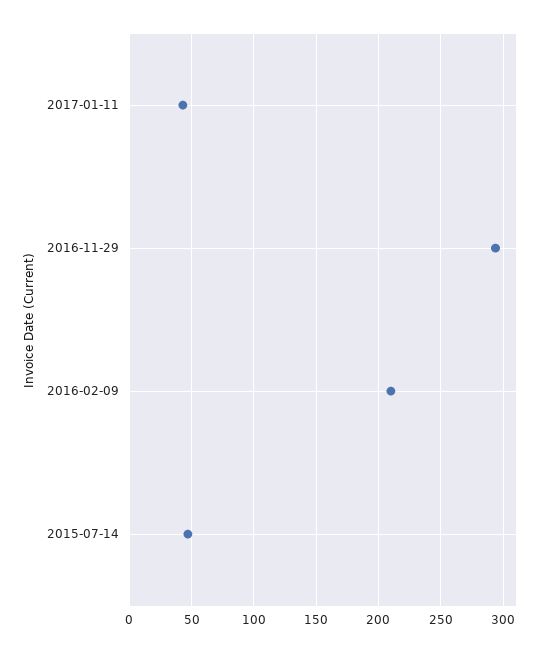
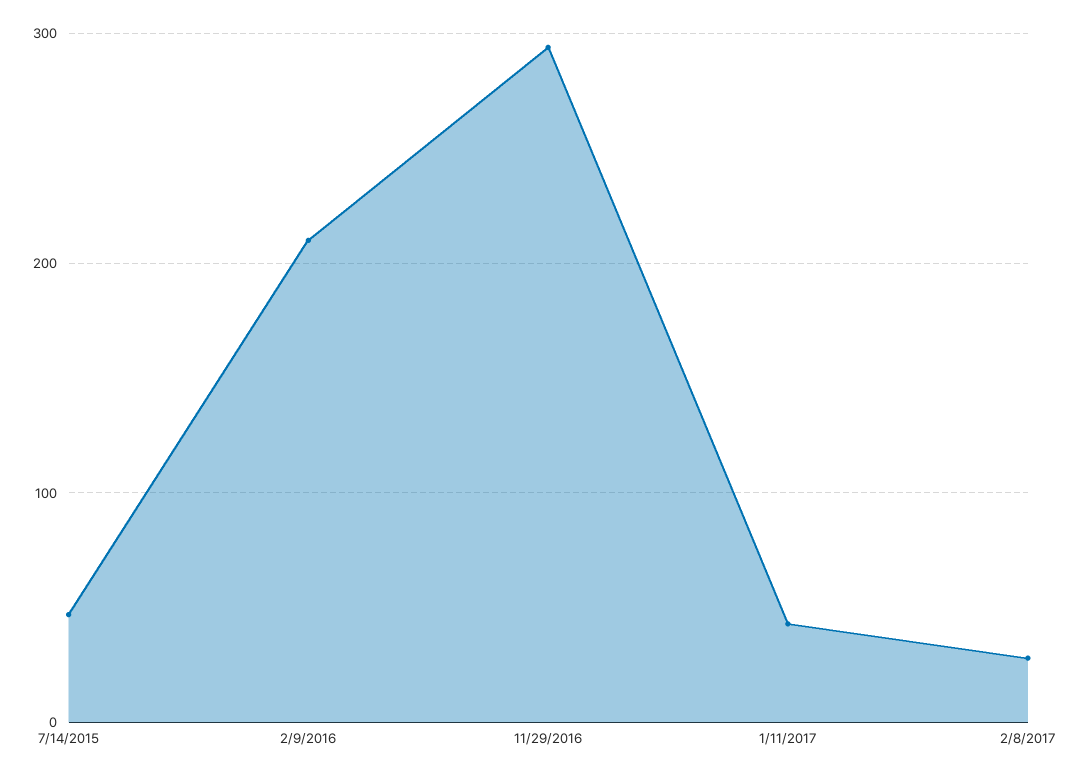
2/8/2017: none -> 30

